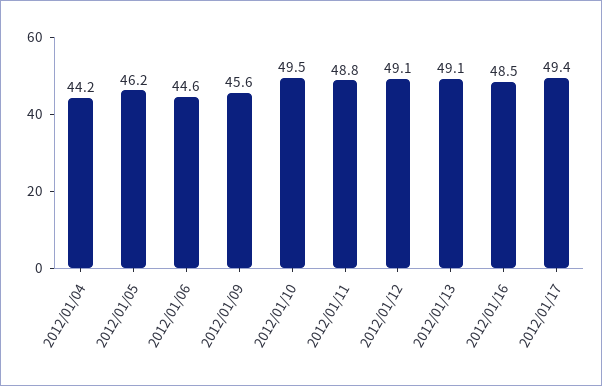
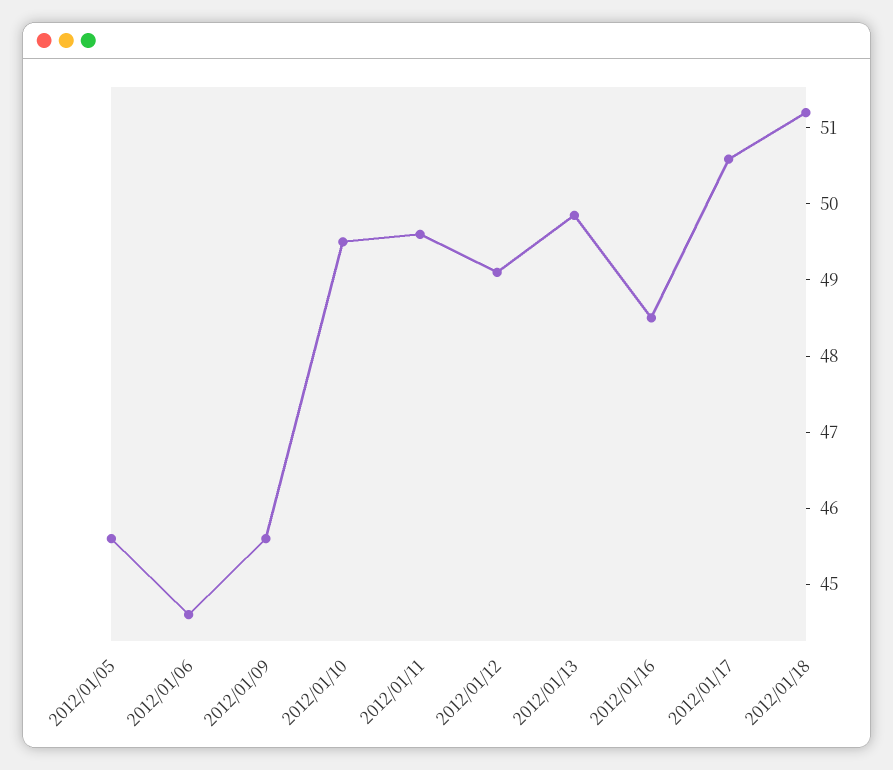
2012/01/04: 44.2 -> none
2012/01/05: 46.2 -> 45.6
2012/01/11: 48.8 -> 49.6
2012/01/13: 49.1 -> 49.8
2012/01/17: 49.4 -> 50.6
2012/01/18: none -> 51.2

